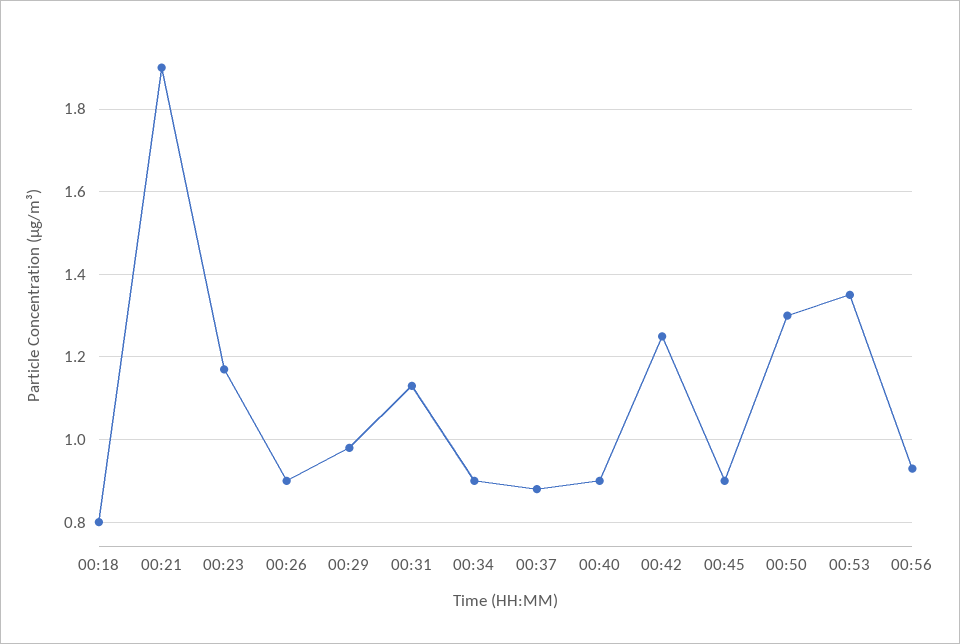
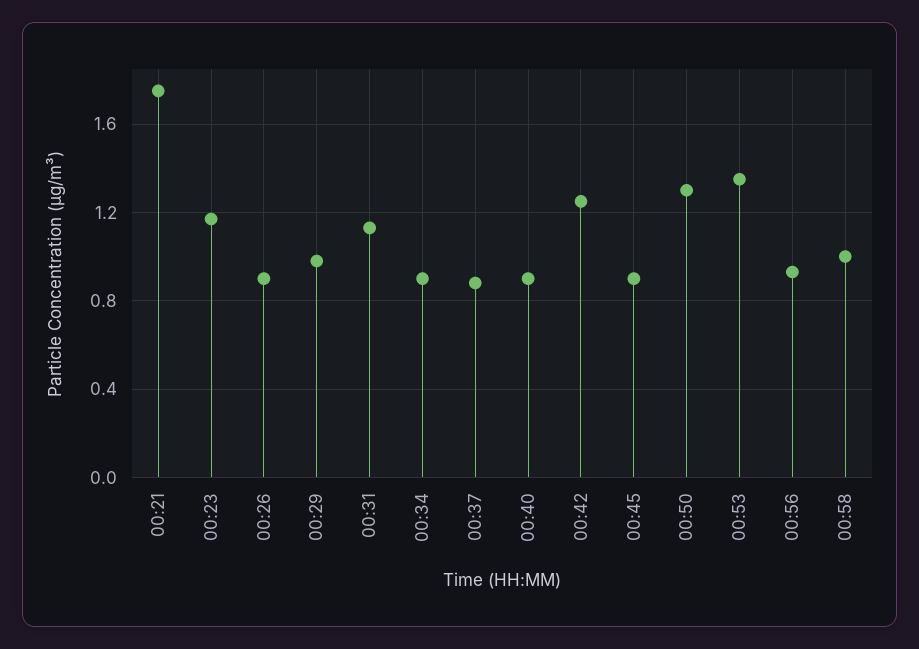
00:18: 0.8 -> none
00:21: 1.9 -> 1.75
00:58: none -> 1

